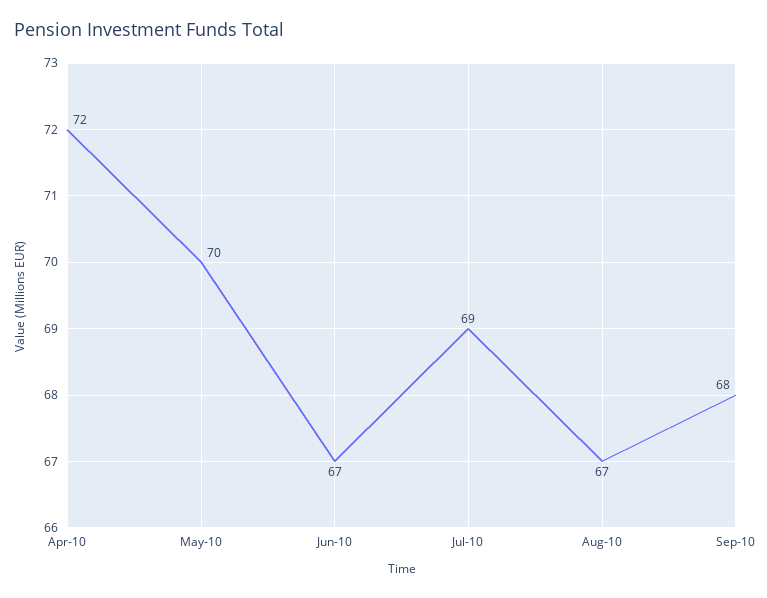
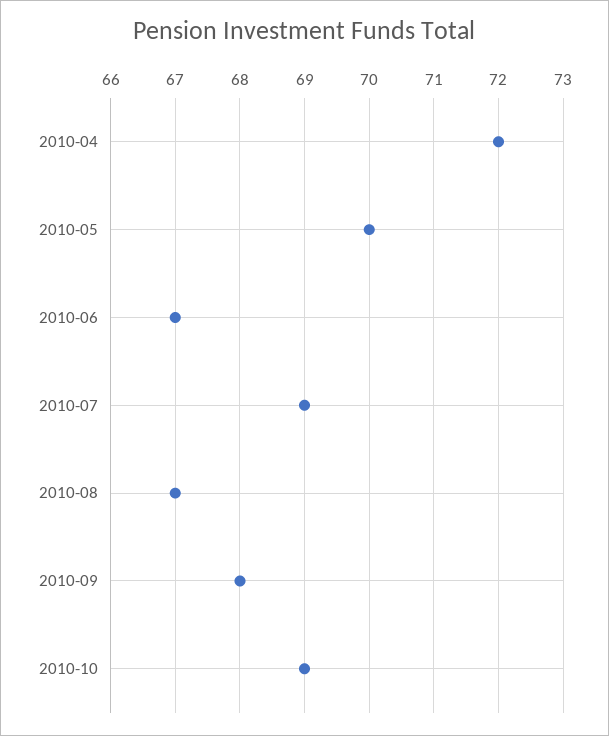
2010-10: none -> 69

